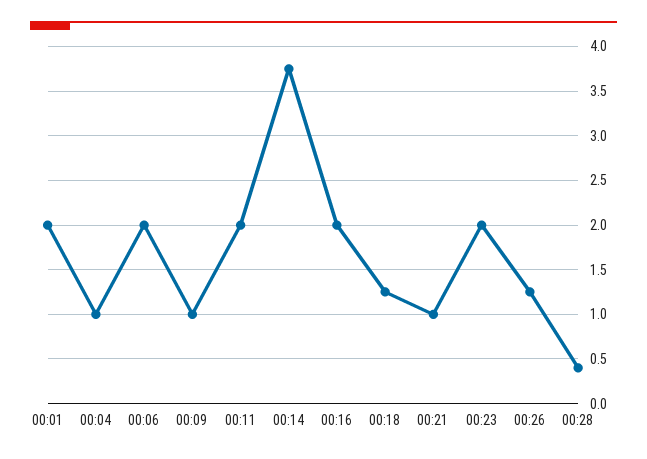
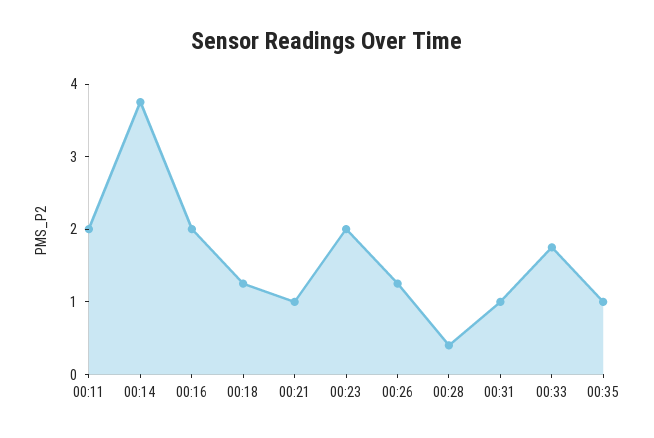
00:01: 2 -> none
00:04: 1 -> none
00:06: 2 -> none
00:09: 1 -> none
00:31: none -> 1
00:33: none -> 1.8
00:35: none -> 1

